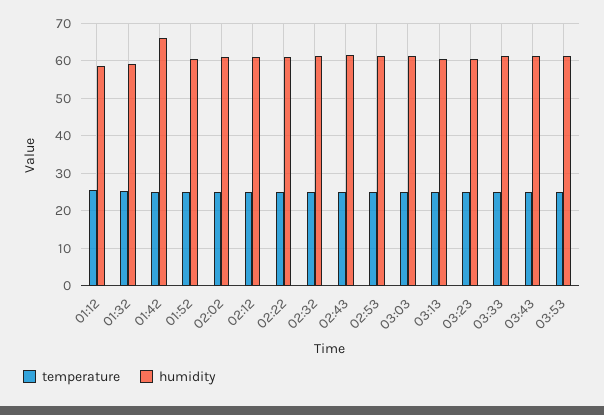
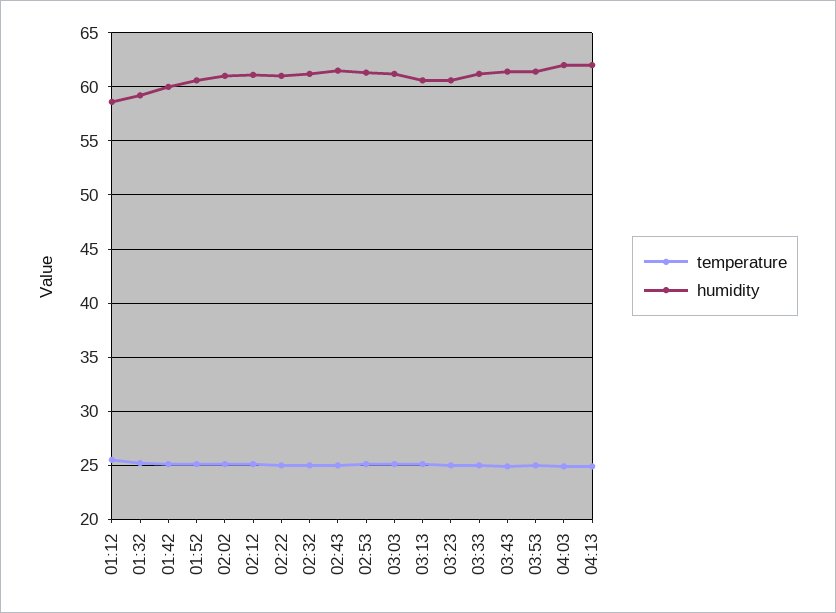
humidity, 01:42: 66 -> 60
temperature, 04:03: none -> 25
humidity, 04:03: none -> 62
temperature, 04:13: none -> 25
humidity, 04:13: none -> 62

